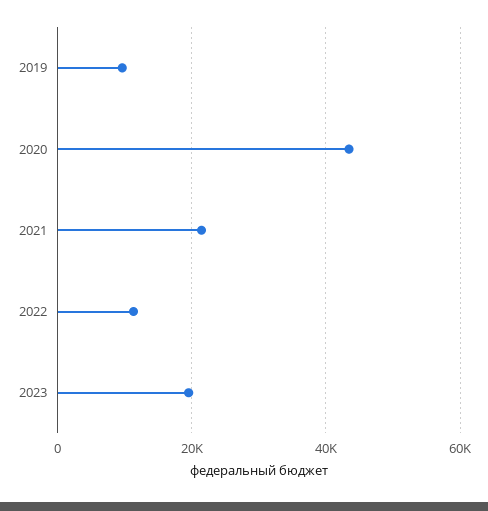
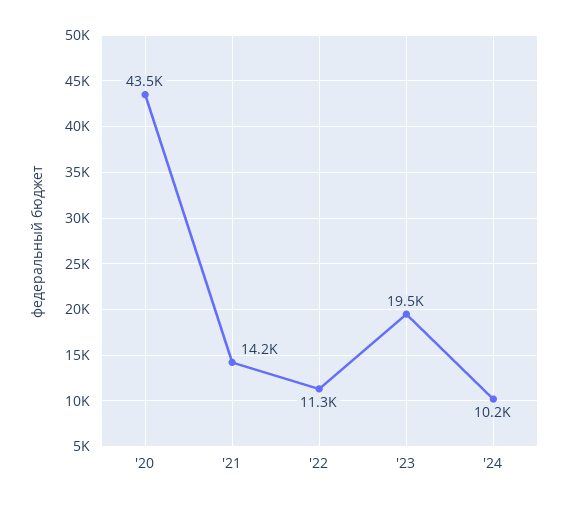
2019: 10000 -> none
2021: 22000 -> 14200
'24: none -> 10200

